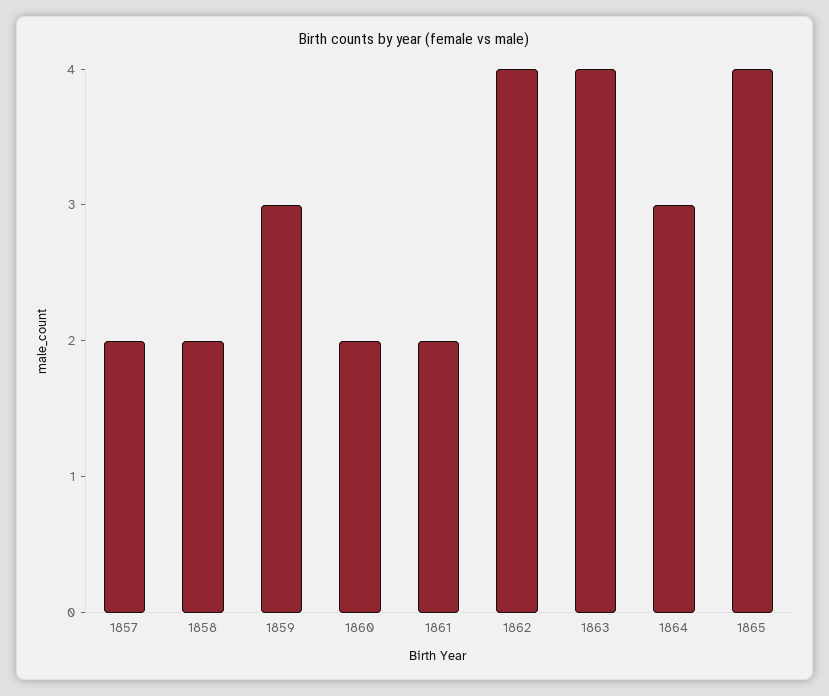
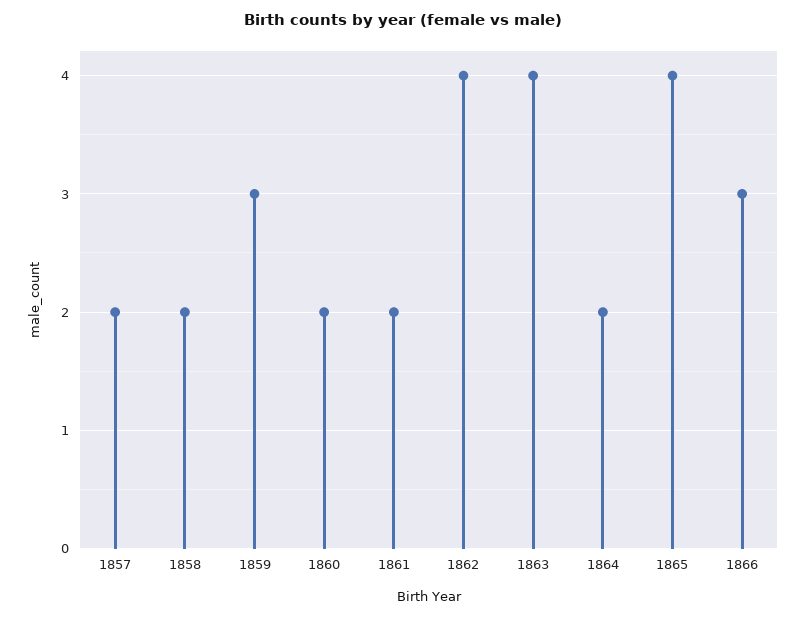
1864: 3 -> 2
1866: none -> 3

